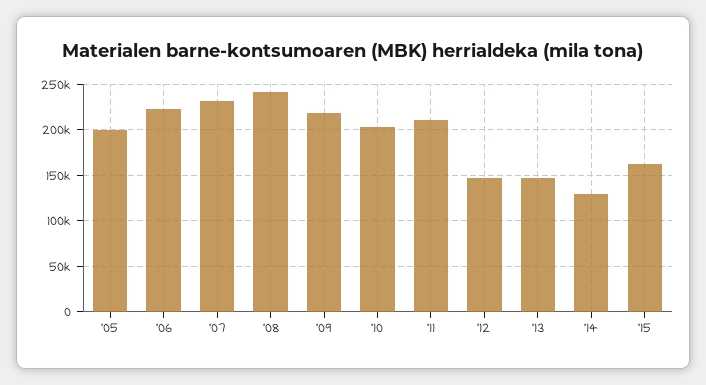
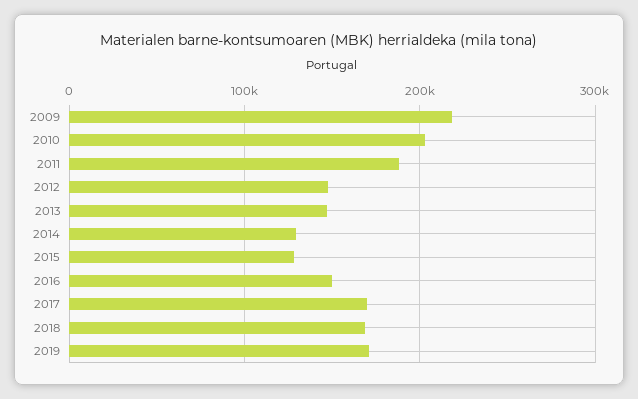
'05: 200000 -> none
'06: 220000 -> none
'07: 230000 -> none
'08: 240000 -> none
'11: 210000 -> 190000
'15: 160000 -> 130000
2016: none -> 150000
2017: none -> 170000
2018: none -> 170000
2019: none -> 170000

